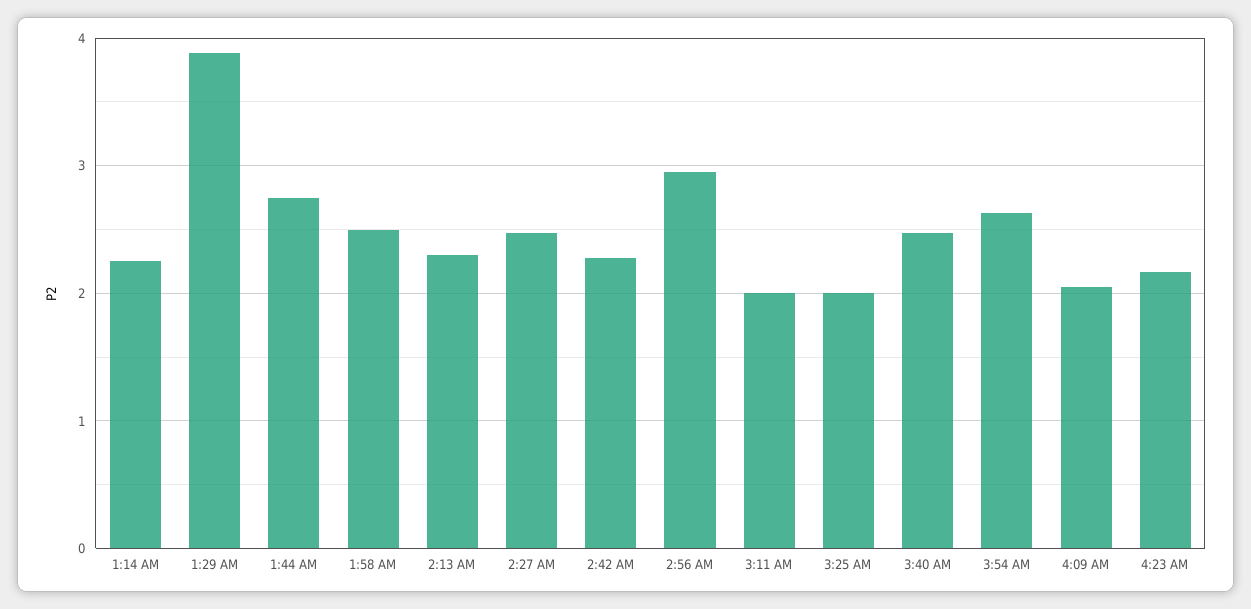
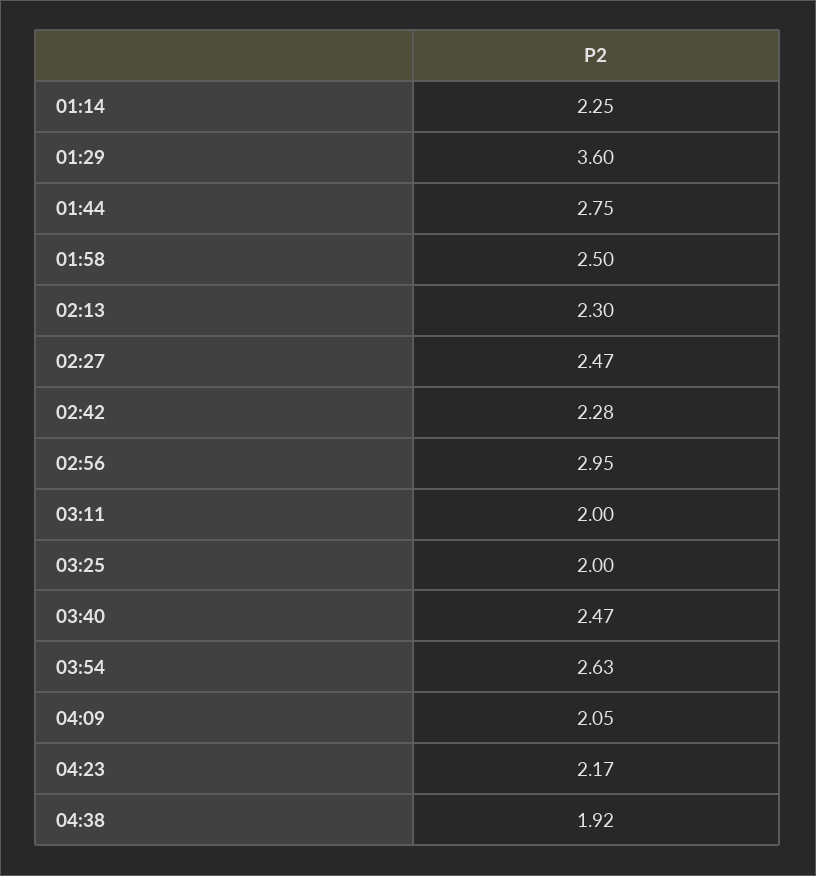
1:29 AM: 3.9 -> 3.6
04:38: none -> 1.92

